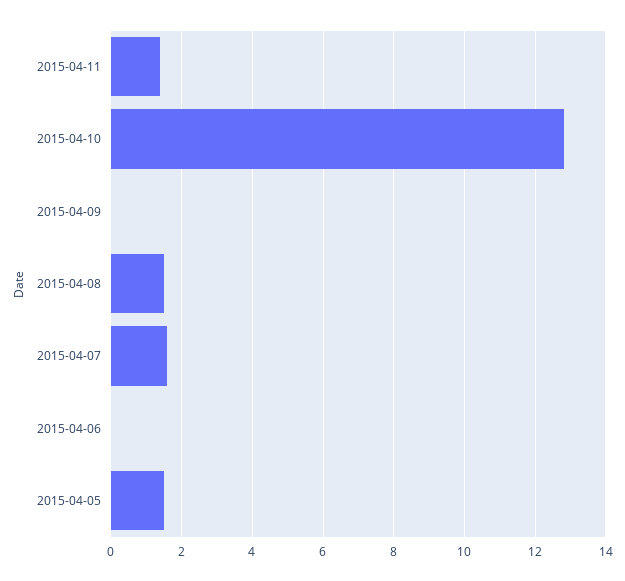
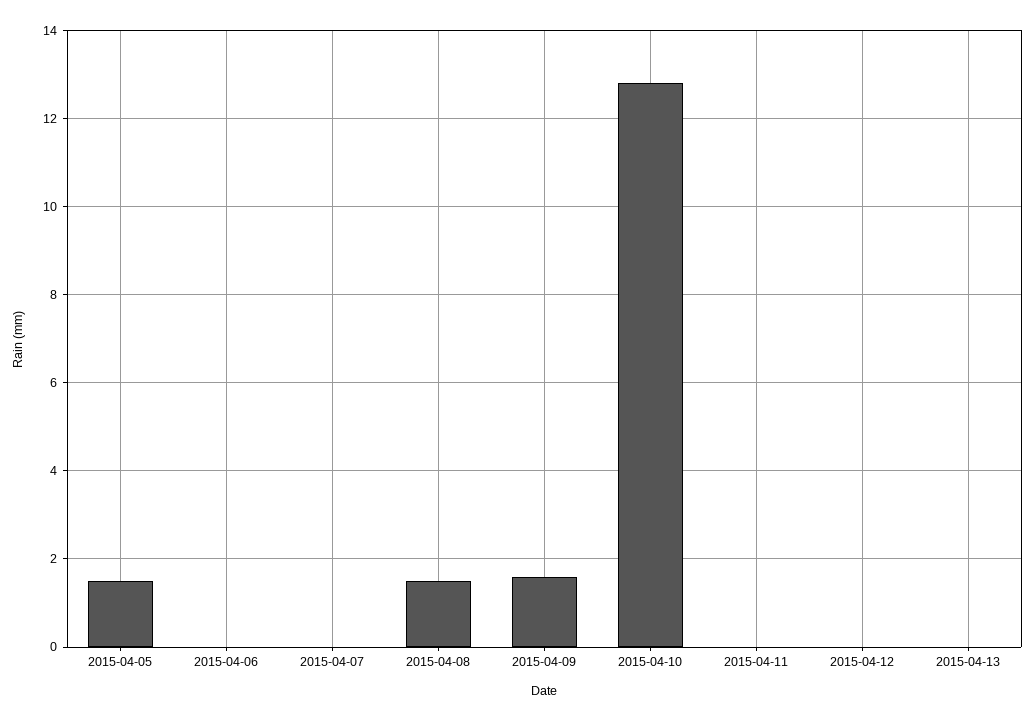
2015-04-11: 1.5 -> 0
2015-04-09: 0 -> 1.5
2015-04-07: 1.5 -> 0
2015-04-12: none -> 0
2015-04-13: none -> 0

